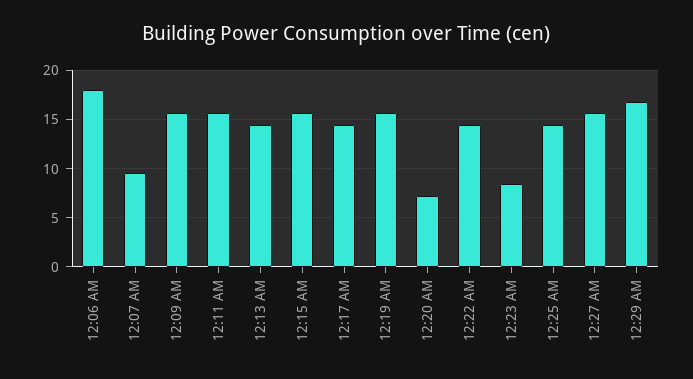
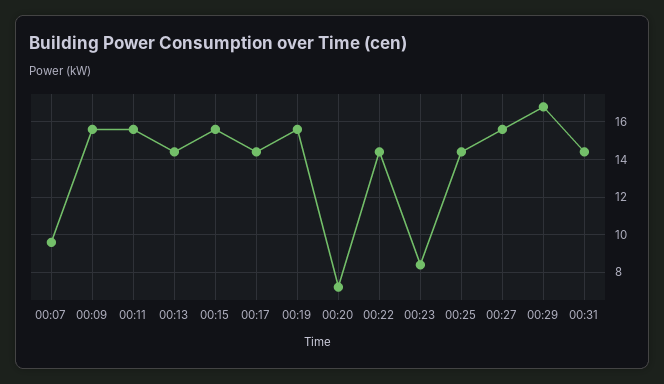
12:06 AM: 18 -> none
00:31: none -> 14.5

